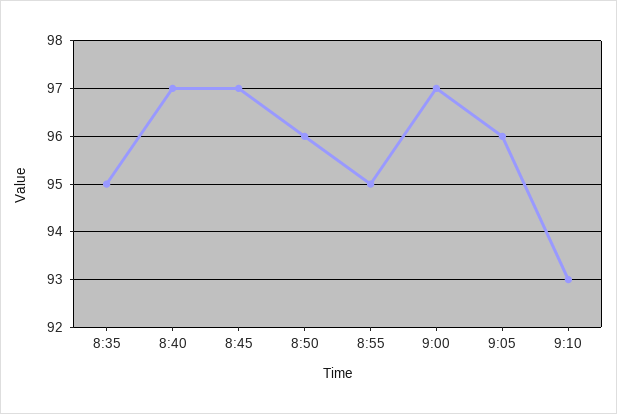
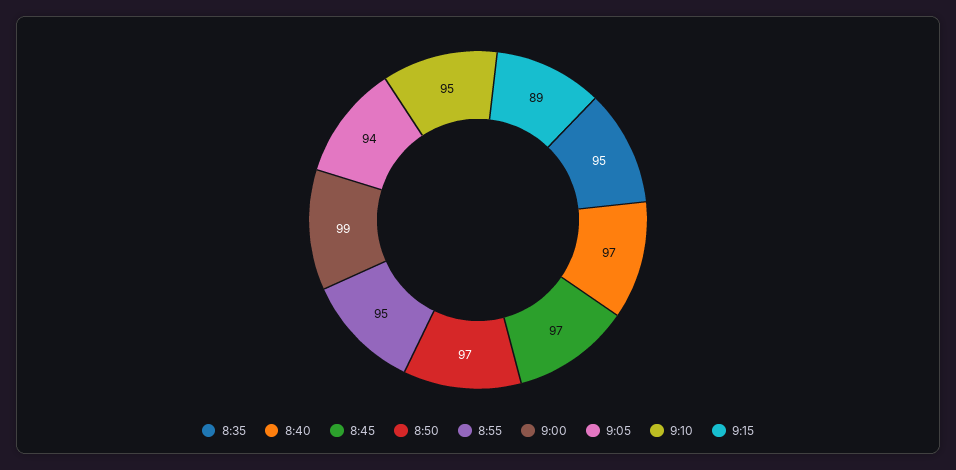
8:50: 96 -> 97
9:00: 97 -> 99
9:05: 96 -> 94
9:10: 93 -> 95
9:15: none -> 89

